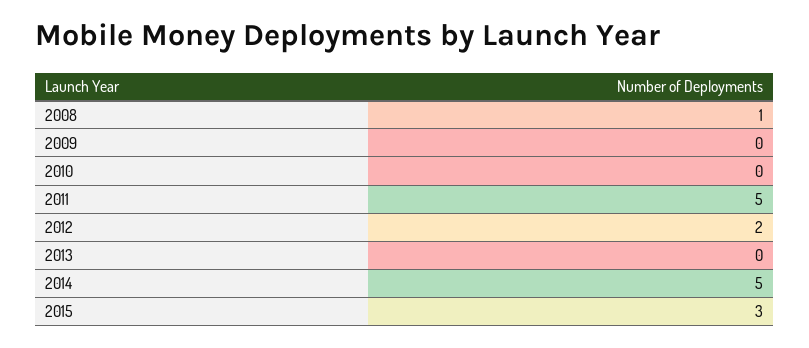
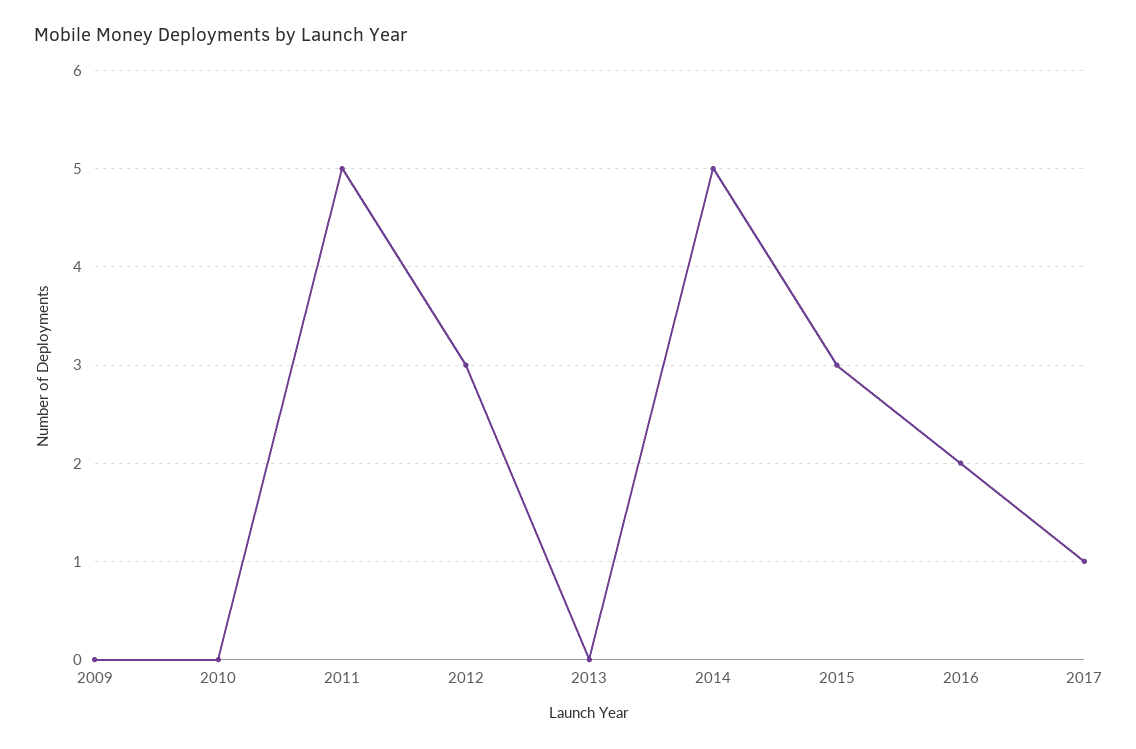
2008: 1 -> none
2012: 2 -> 3
2016: none -> 2
2017: none -> 1

